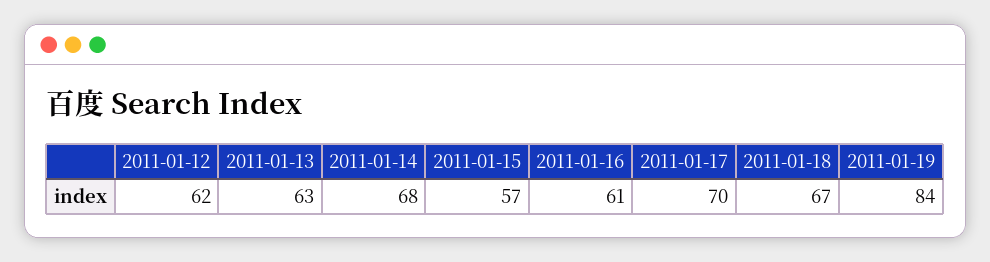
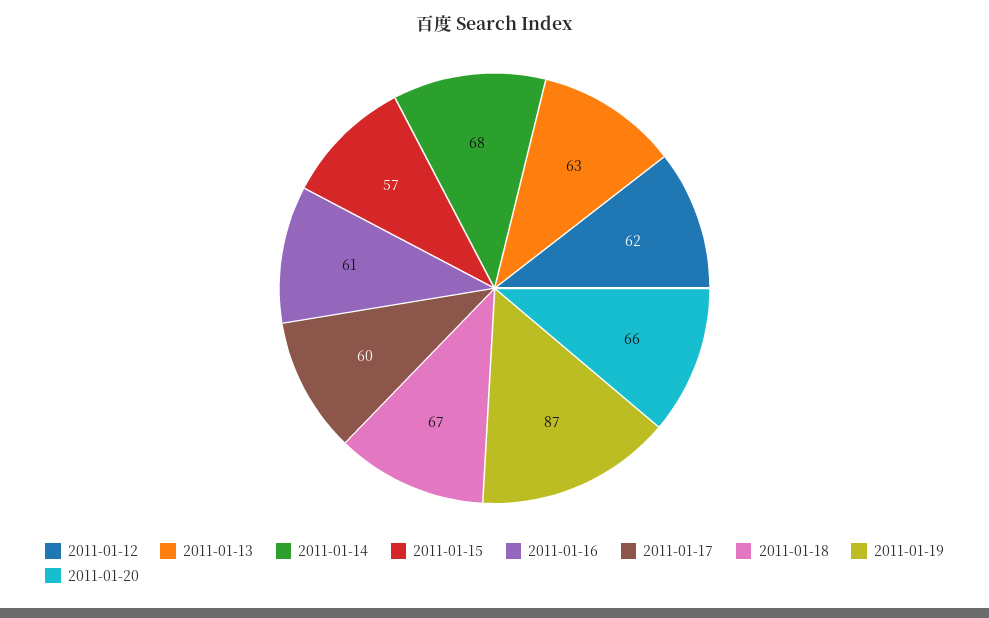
2011-01-17: 70 -> 60
2011-01-19: 84 -> 87
2011-01-20: none -> 66

